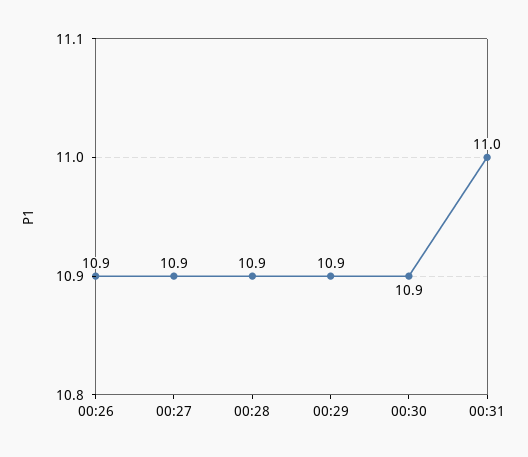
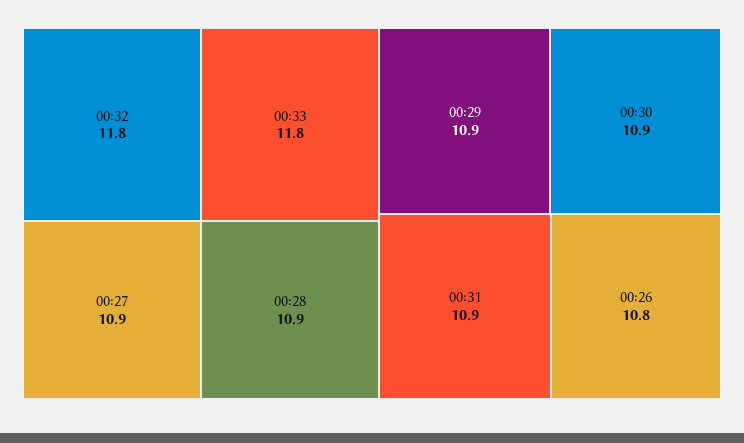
00:26: 10.9 -> 10.8
00:31: 11 -> 10.9
00:32: none -> 11.8
00:33: none -> 11.8

